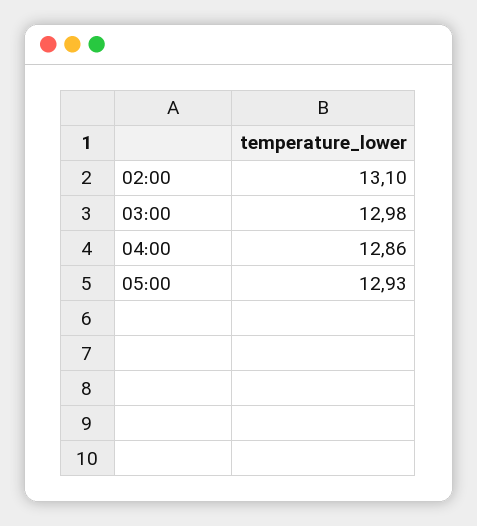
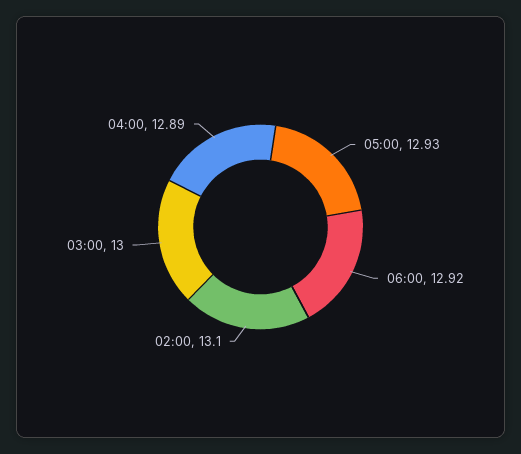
03:00: 12.98 -> 13
04:00: 12.86 -> 12.89
06:00: none -> 12.92

